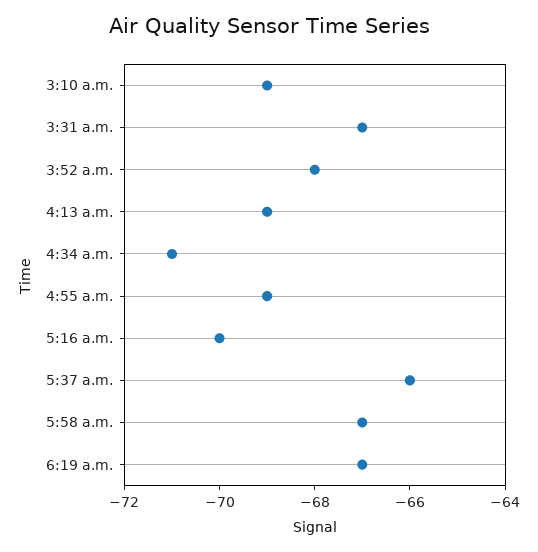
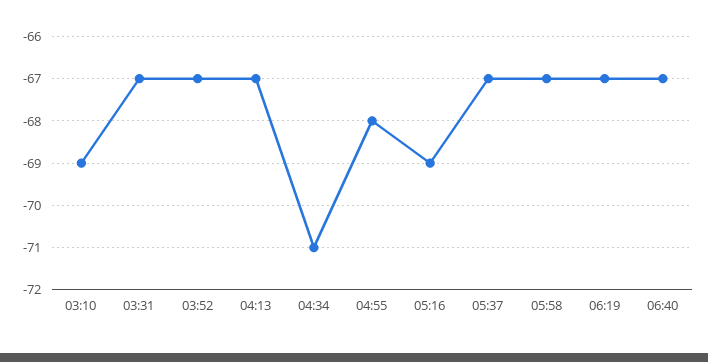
3:52 a.m.: -68 -> -67
4:13 a.m.: -69 -> -67
4:55 a.m.: -69 -> -68
5:16 a.m.: -70 -> -69
5:37 a.m.: -66 -> -67
06:40: none -> -67

